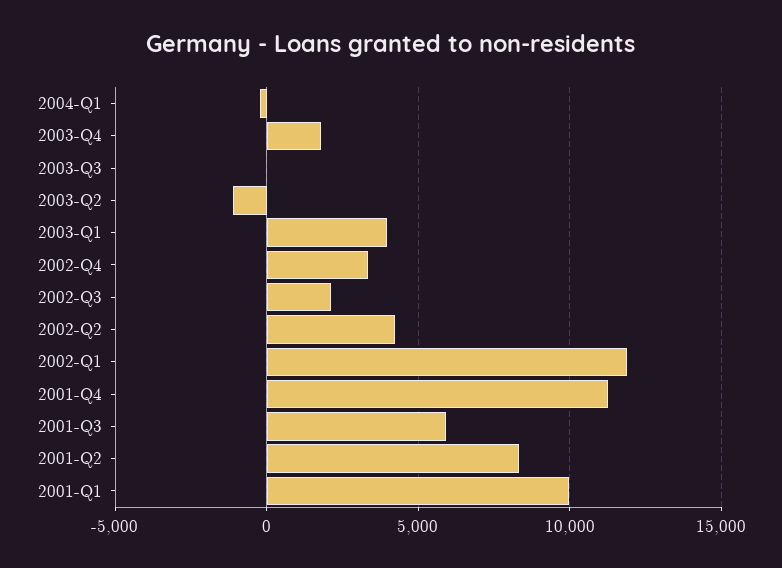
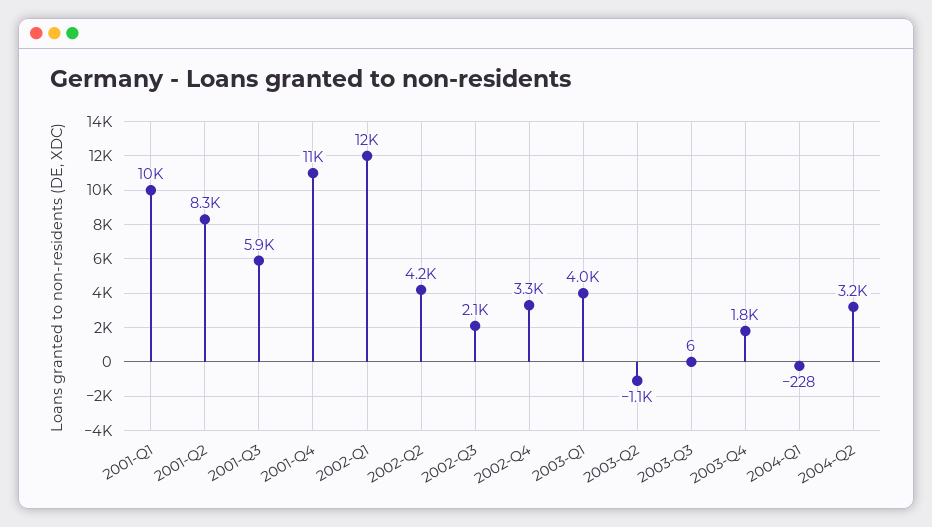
2004-Q2: none -> 3200

